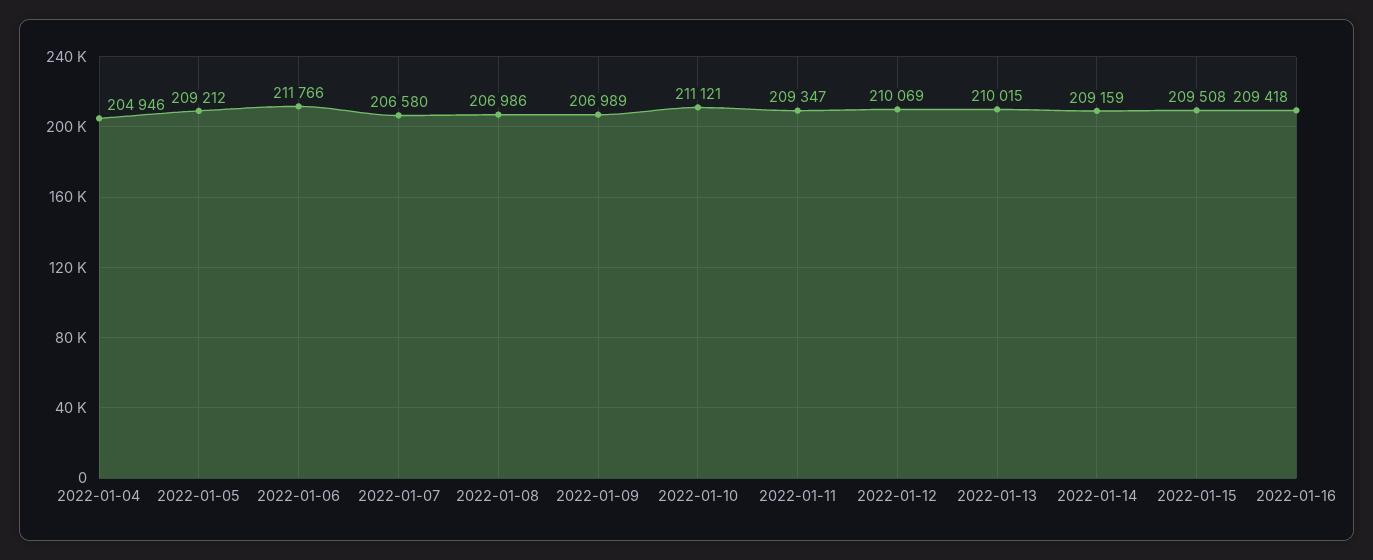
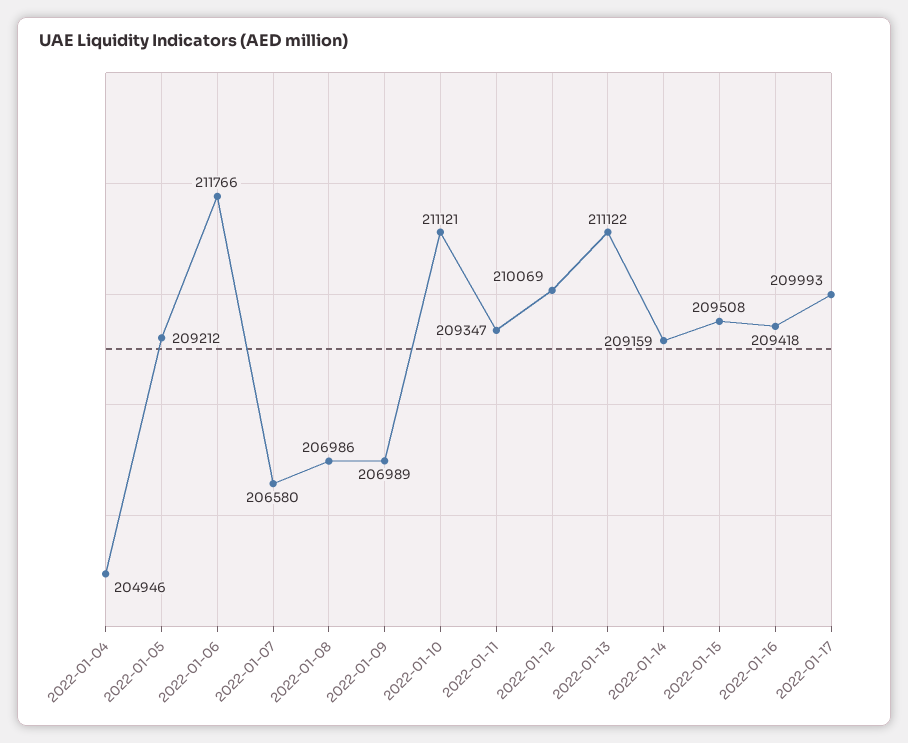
2022-01-13: 210015 -> 211122
2022-01-17: none -> 209993

